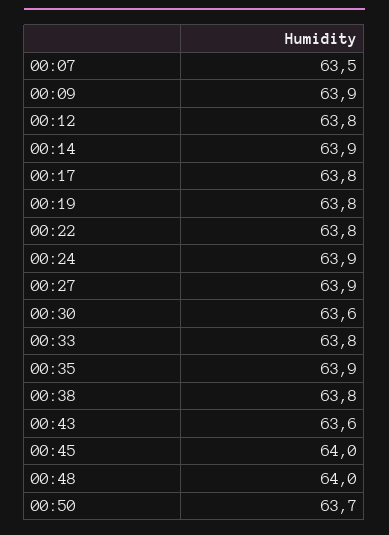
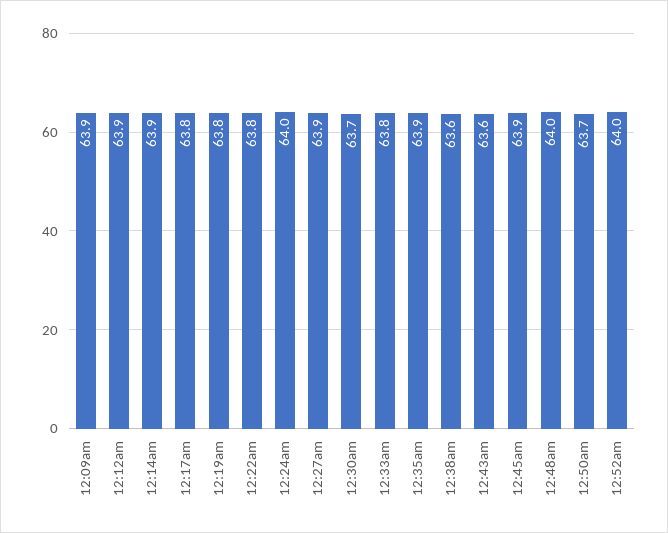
00:07: 63.5 -> none
00:12: 63.8 -> 63.9
00:24: 63.9 -> 64
00:30: 63.6 -> 63.7
00:38: 63.8 -> 63.6
00:45: 64 -> 63.9
12:52am: none -> 64

